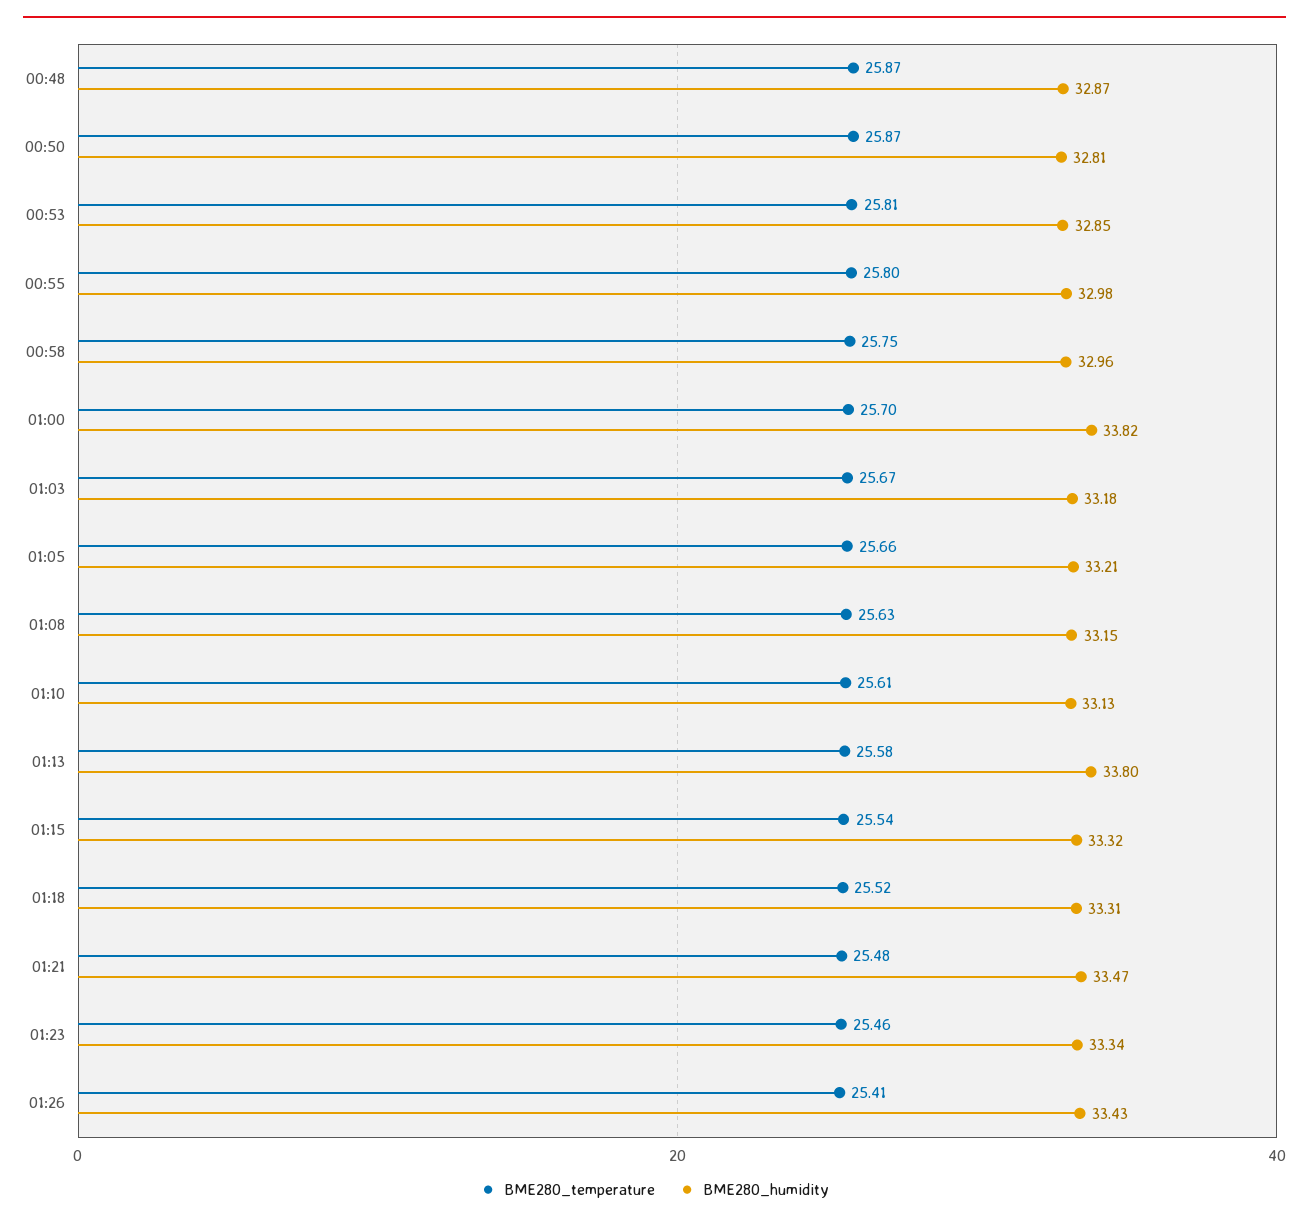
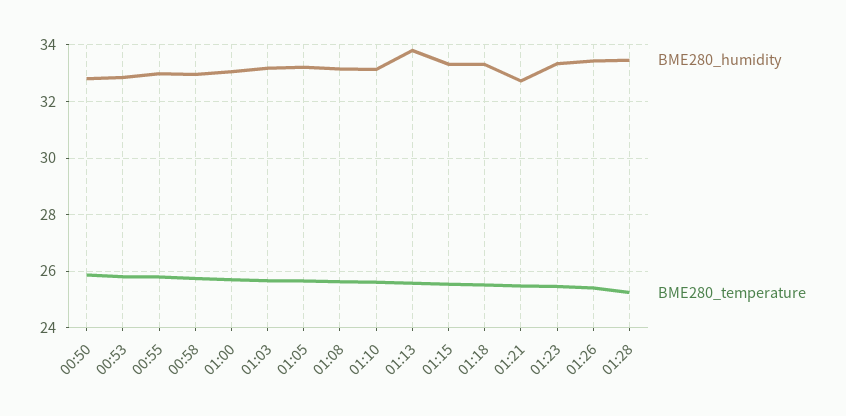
BME280_temperature, 00:48: 25.87 -> none
BME280_humidity, 00:48: 32.87 -> none
BME280_humidity, 01:00: 33.82 -> 33
BME280_humidity, 01:21: 33.47 -> 32.75
BME280_humidity, 01:28: none -> 33.5
BME280_temperature, 01:28: none -> 25.25

